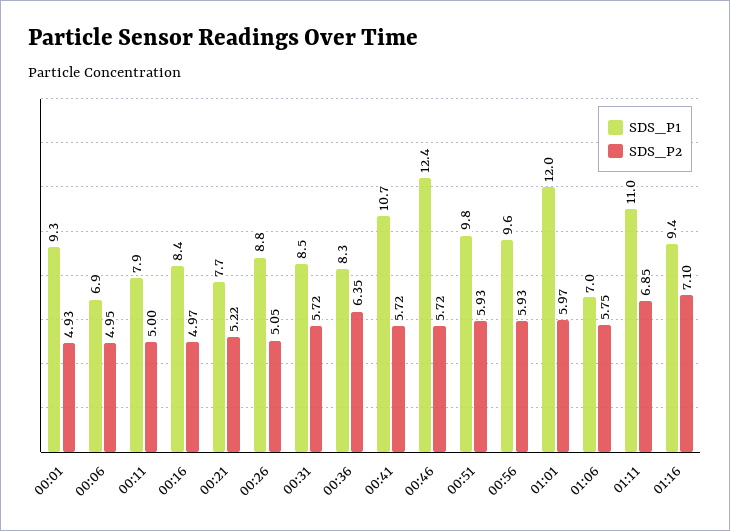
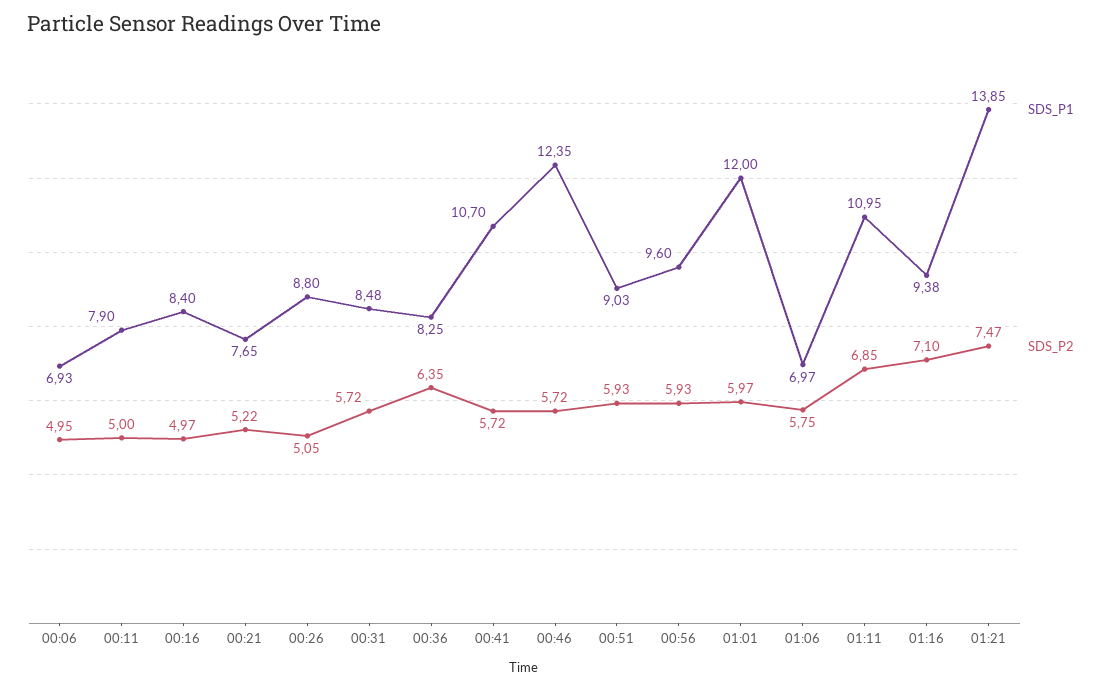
SDS_P1, 00:01: 9.3 -> none
SDS_P2, 00:01: 4.93 -> none
SDS_P1, 00:51: 9.8 -> 9.03
SDS_P1, 01:21: none -> 13.85
SDS_P2, 01:21: none -> 7.47

